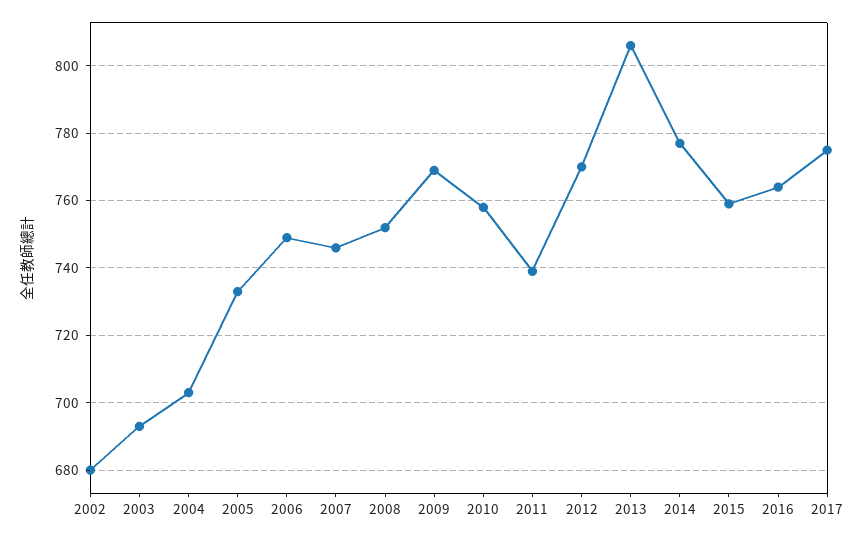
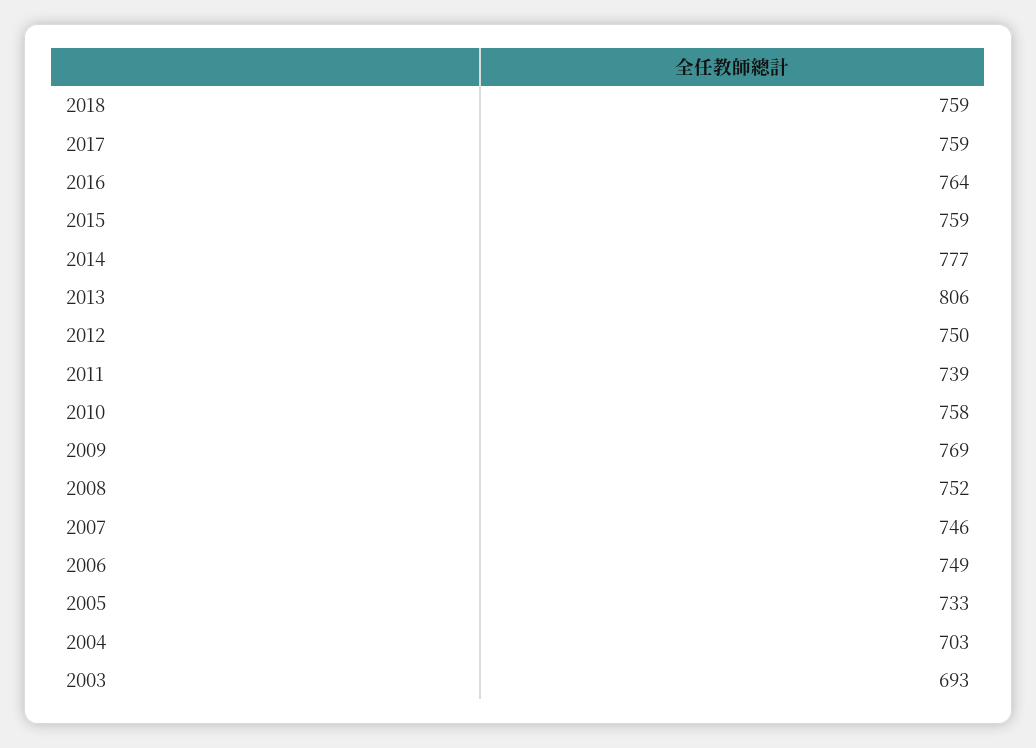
2002: 680 -> none
2012: 770 -> 750
2017: 775 -> 759
2018: none -> 759

